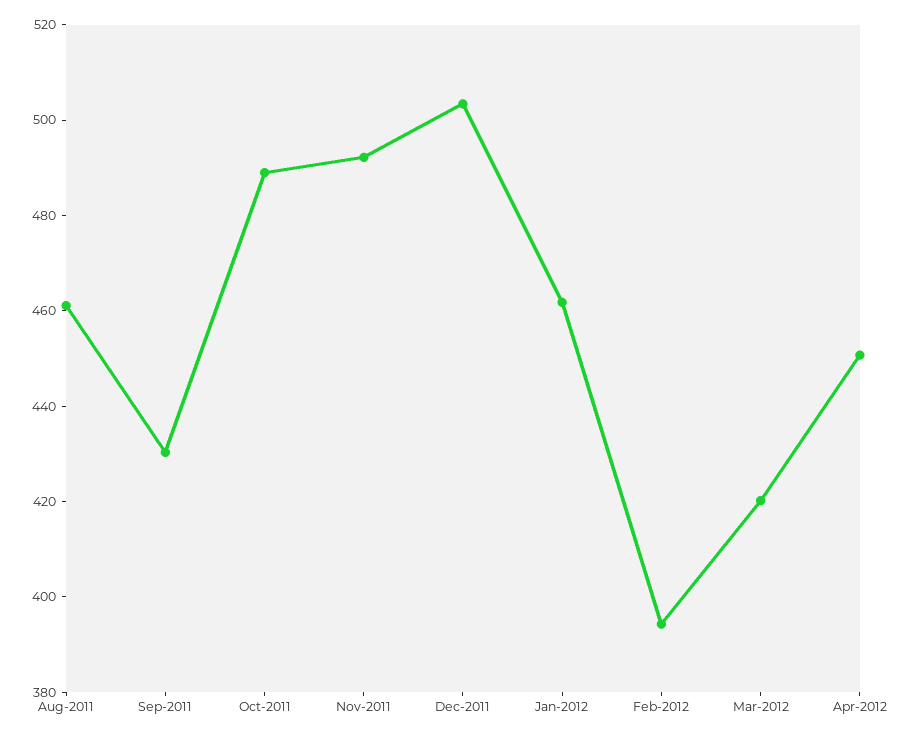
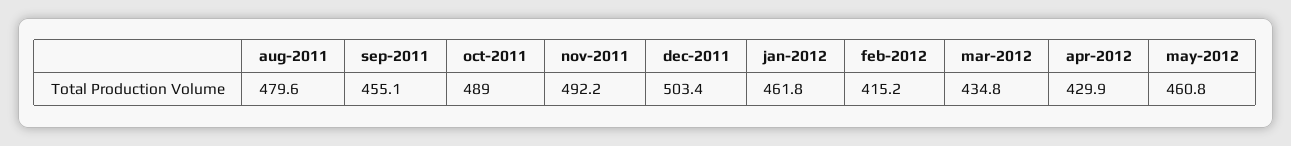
Aug-2011: 460 -> 479.6
Sep-2011: 430 -> 455.1
Feb-2012: 395 -> 415.2
Mar-2012: 420 -> 434.8
Apr-2012: 450 -> 429.9
may-2012: none -> 460.8

